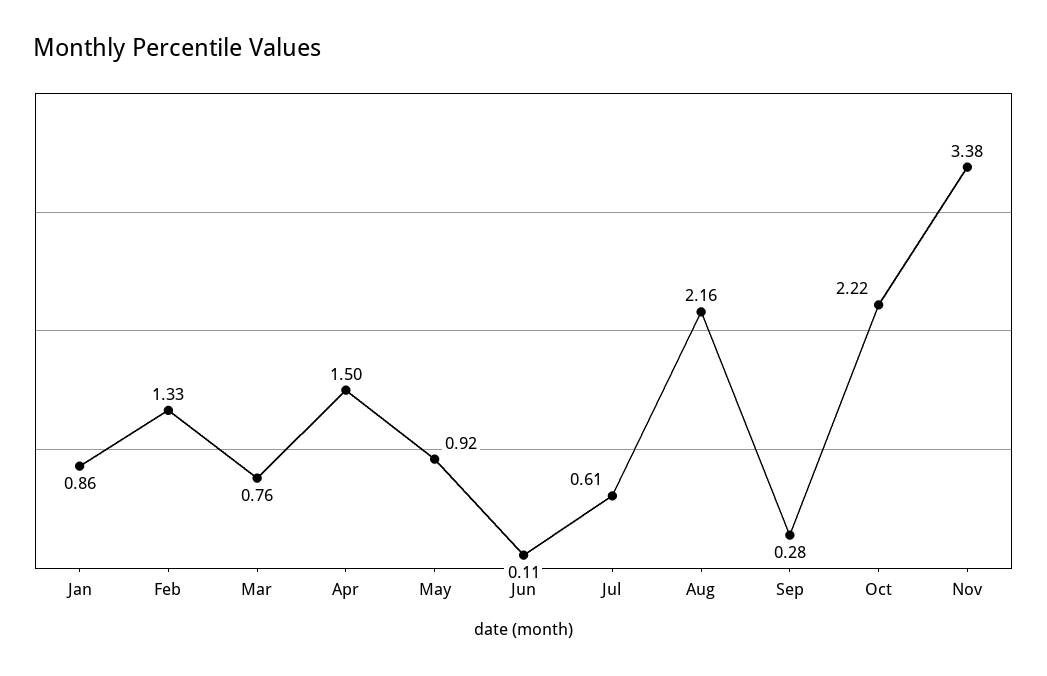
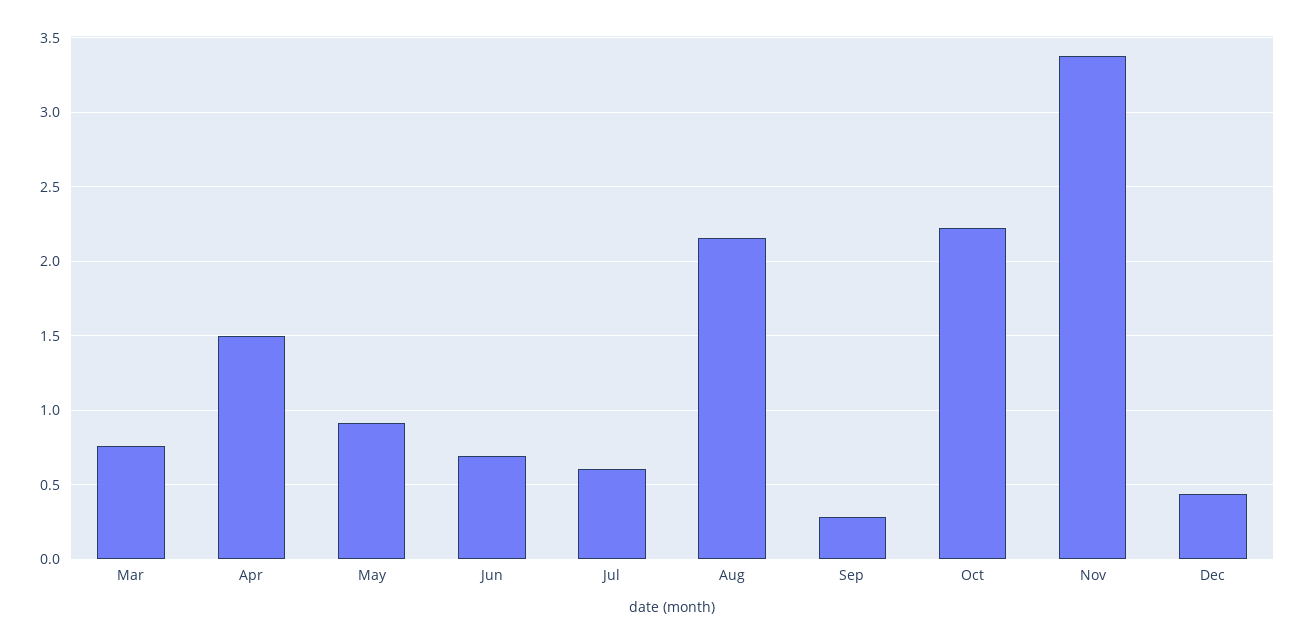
Jan: 0.86 -> none
Feb: 1.33 -> none
Jun: 0.11 -> 0.7
Dec: none -> 0.45

